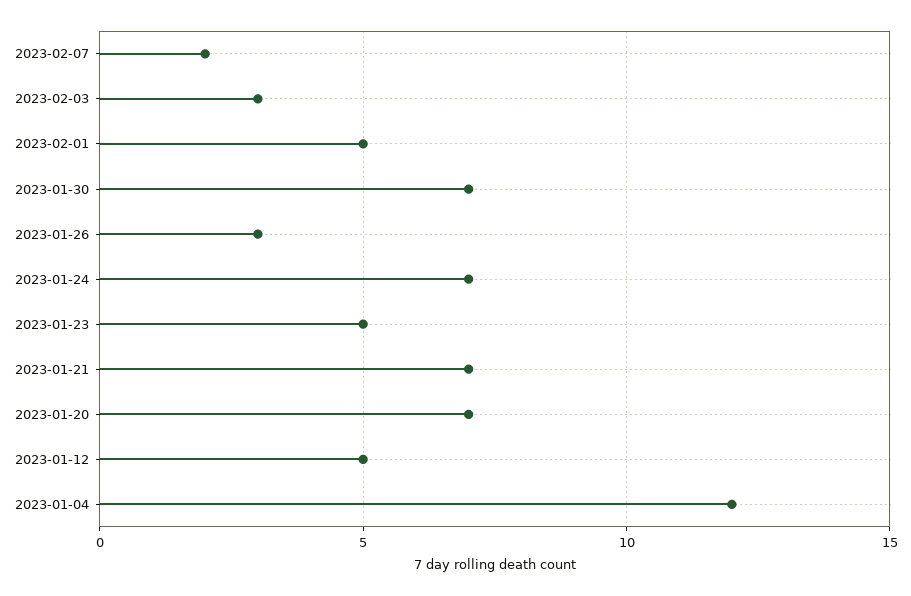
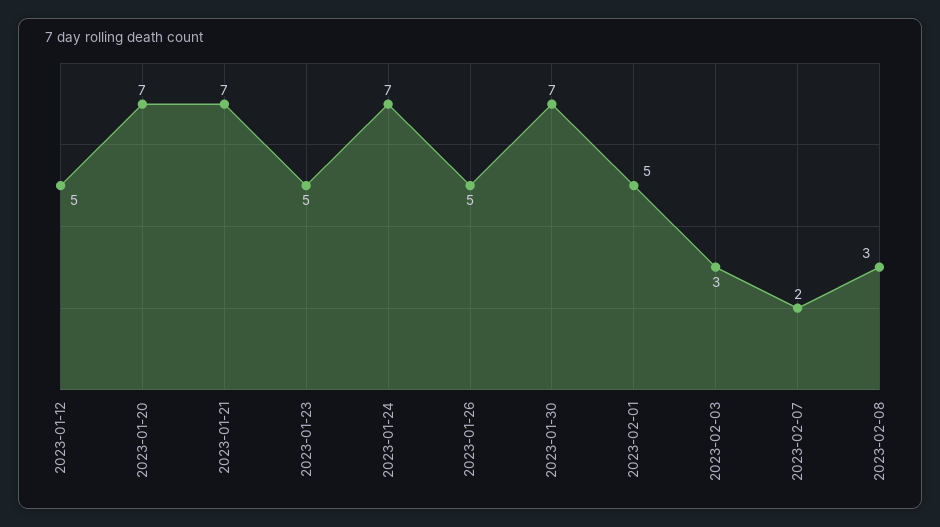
2023-01-26: 3 -> 5
2023-01-04: 12 -> none
2023-02-08: none -> 3

